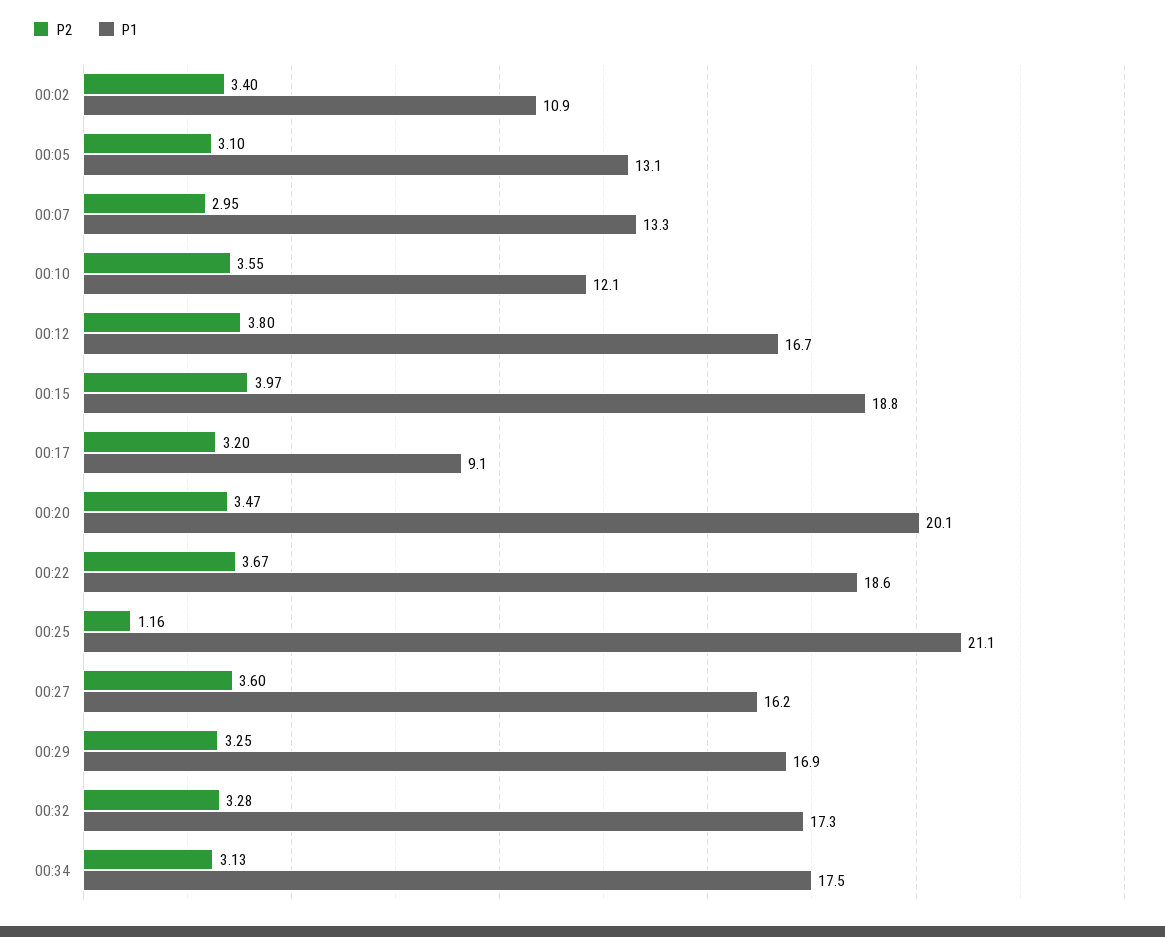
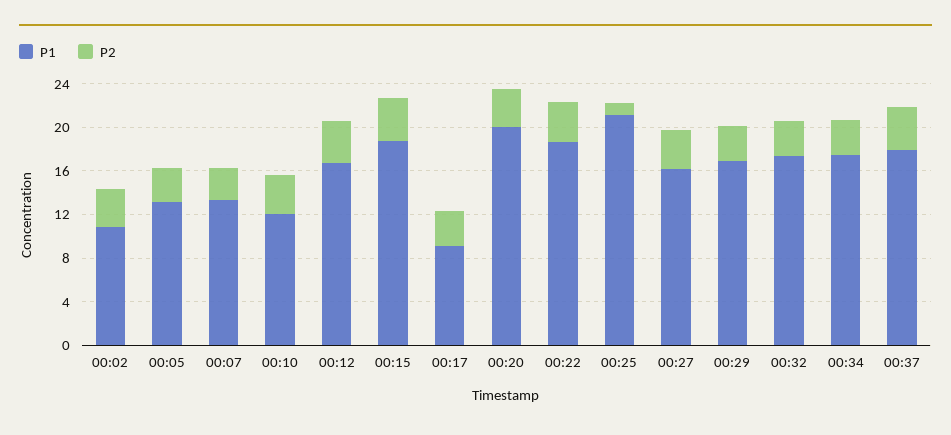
P1, 00:37: none -> 18
P2, 00:37: none -> 4

